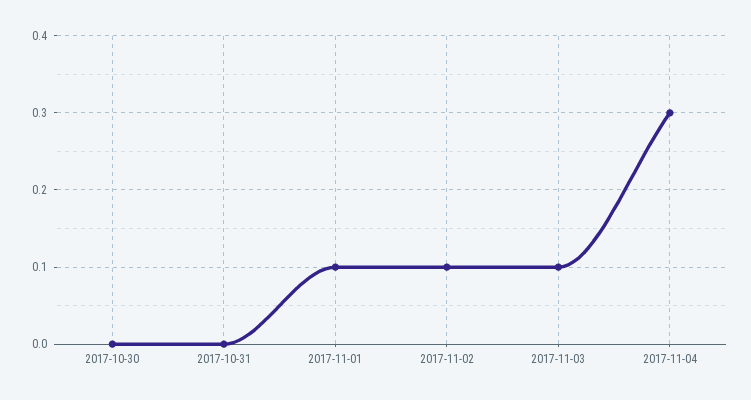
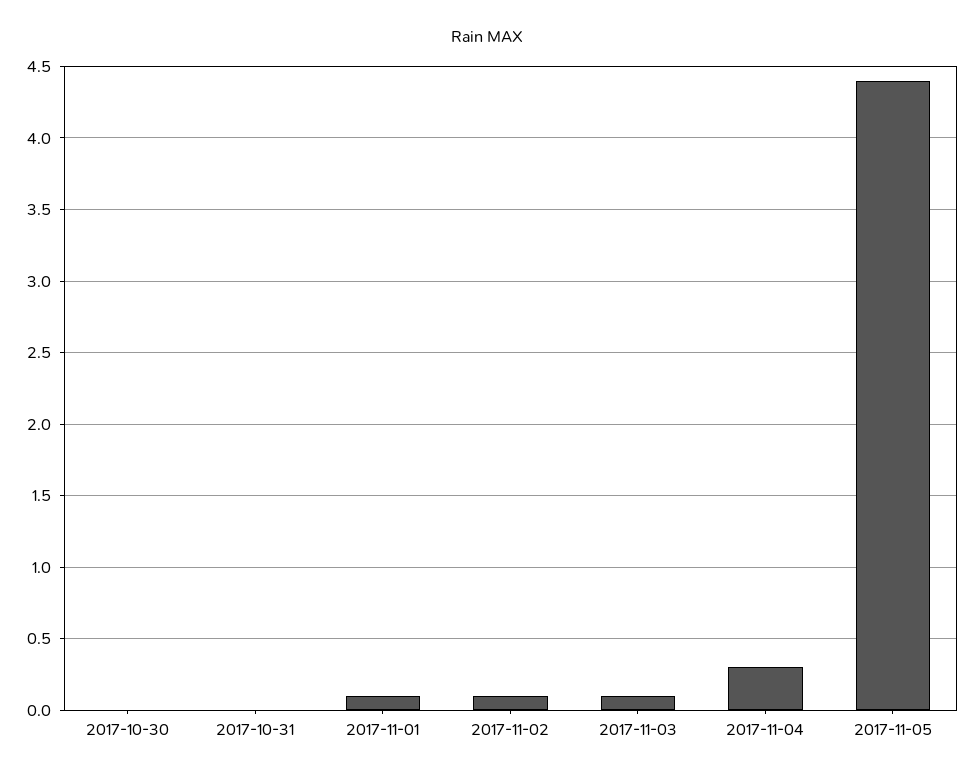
2017-11-05: none -> 4.4

